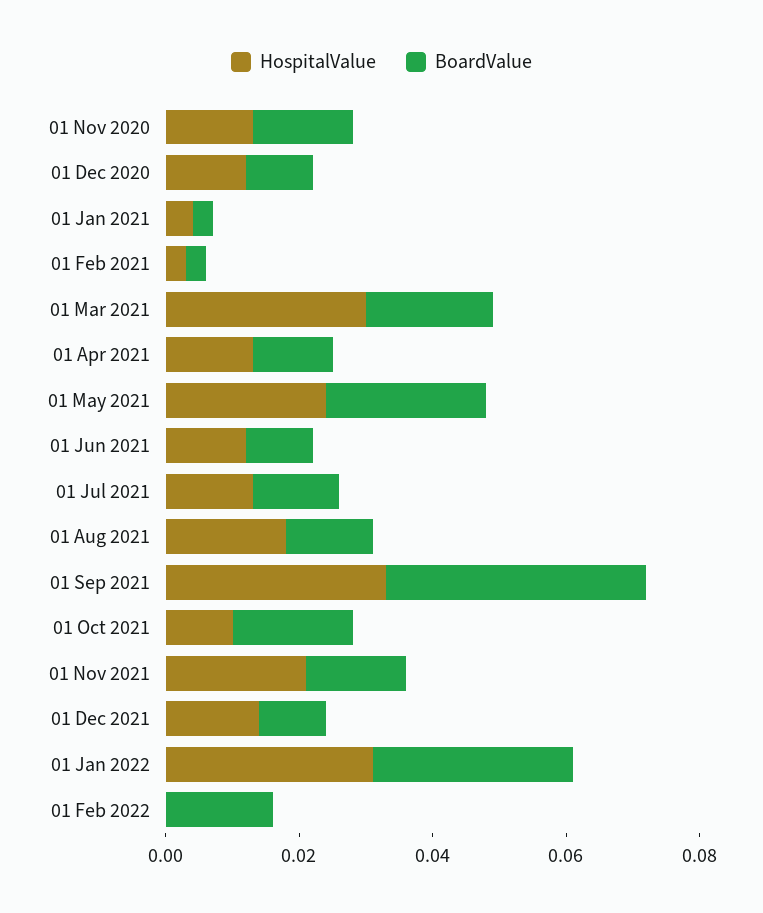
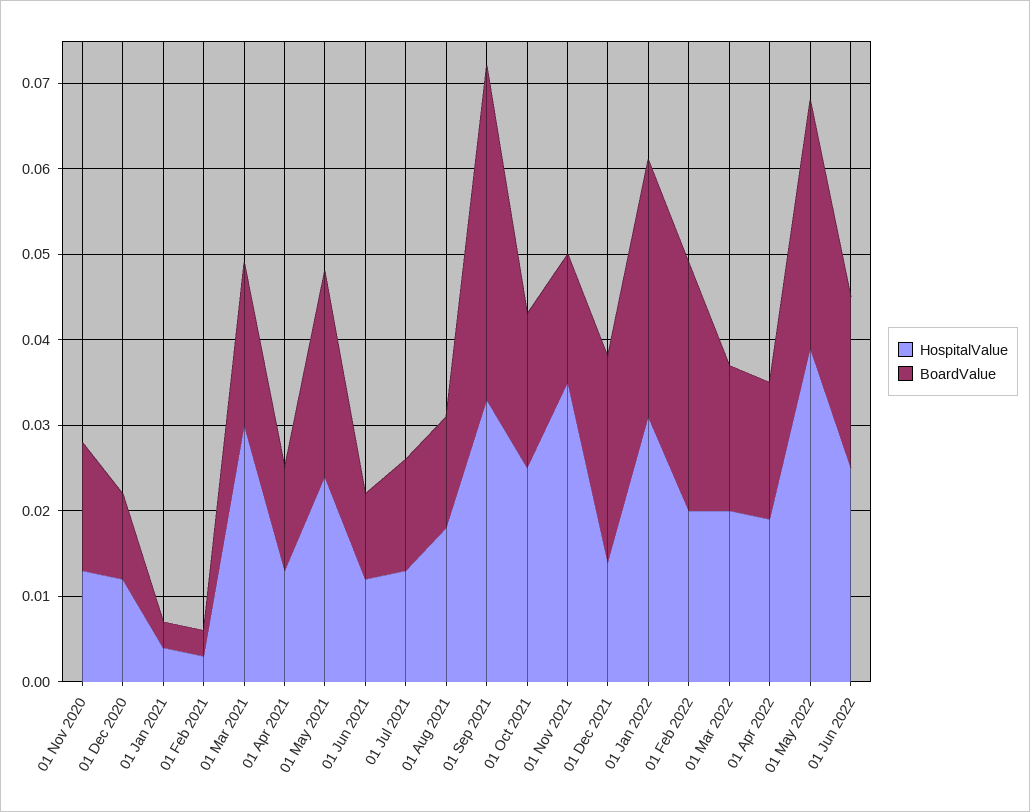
HospitalValue, 01 Oct 2021: 0.01 -> 0.025
HospitalValue, 01 Nov 2021: 0.02 -> 0.035
BoardValue, 01 Dec 2021: 0.01 -> 0.024
HospitalValue, 01 Feb 2022: 0 -> 0.02
BoardValue, 01 Feb 2022: 0.015 -> 0.029
HospitalValue, 01 Mar 2022: none -> 0.02
BoardValue, 01 Mar 2022: none -> 0.017
HospitalValue, 01 Apr 2022: none -> 0.019
BoardValue, 01 Apr 2022: none -> 0.016
HospitalValue, 01 May 2022: none -> 0.039
BoardValue, 01 May 2022: none -> 0.029
HospitalValue, 01 Jun 2022: none -> 0.025
BoardValue, 01 Jun 2022: none -> 0.02

